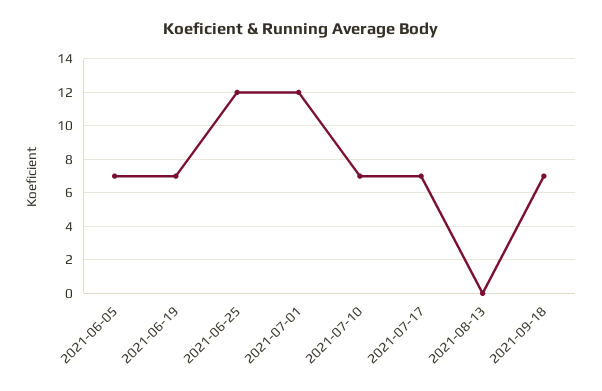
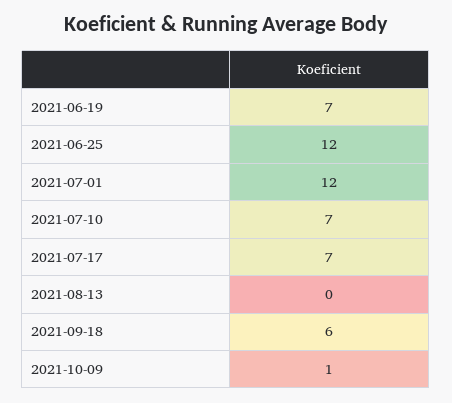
2021-06-05: 7 -> none
2021-09-18: 7 -> 6
2021-10-09: none -> 1

